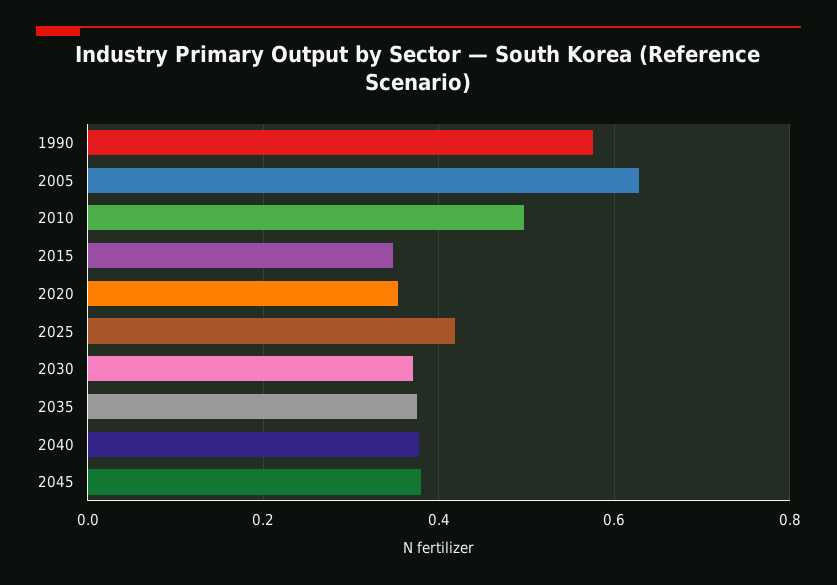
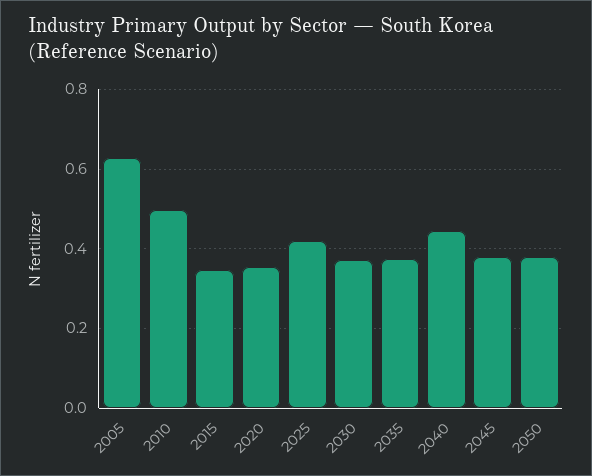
1990: 0.58 -> none
2040: 0.38 -> 0.44
2050: none -> 0.38

